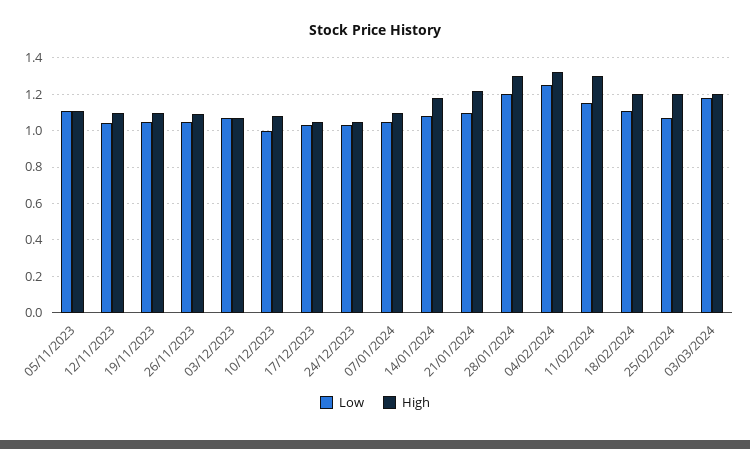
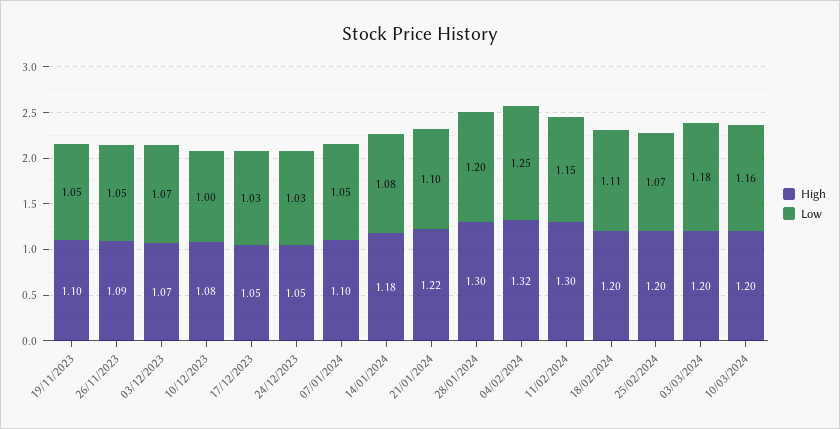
Low, 05/11/2023: 1.1 -> none
High, 05/11/2023: 1.1 -> none
Low, 12/11/2023: 1.05 -> none
High, 12/11/2023: 1.1 -> none
High, 10/03/2024: none -> 1.2
Low, 10/03/2024: none -> 1.16

